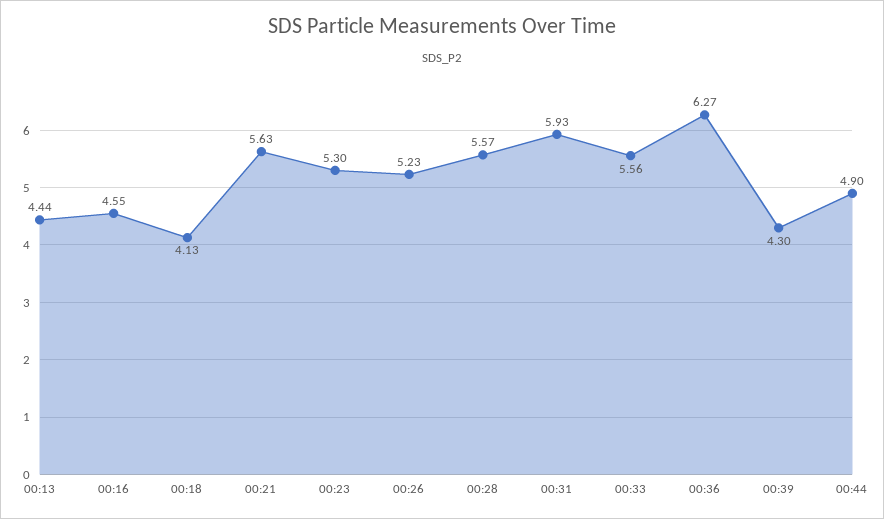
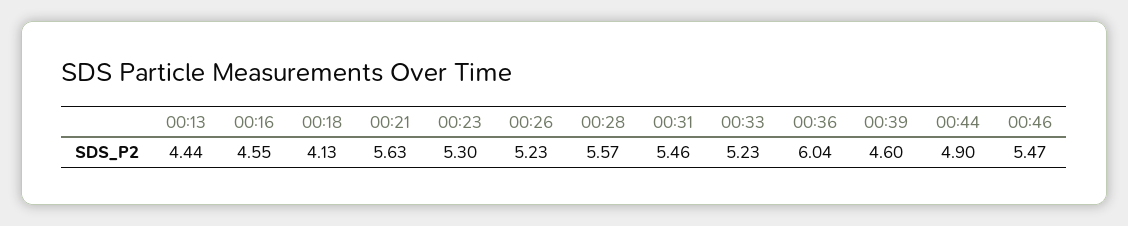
00:31: 5.93 -> 5.46
00:33: 5.56 -> 5.23
00:36: 6.27 -> 6.04
00:39: 4.3 -> 4.6
00:46: none -> 5.47

